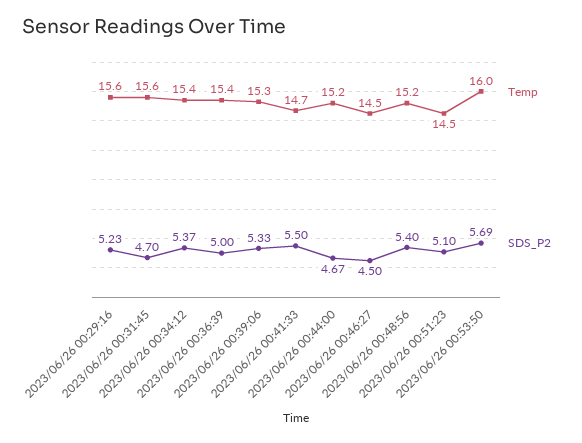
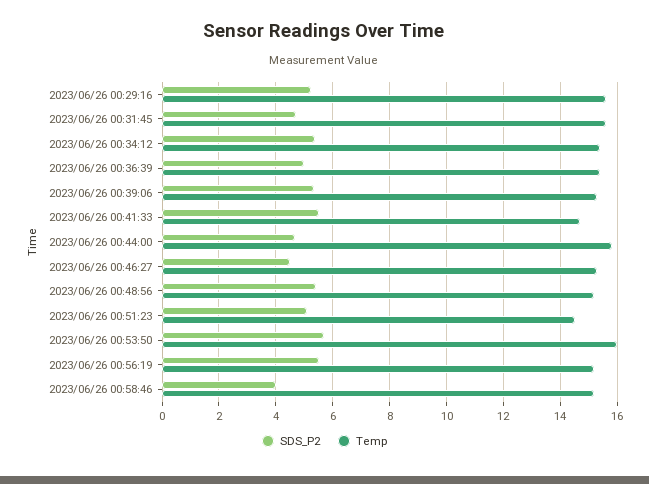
Temp, 2023/06/26 00:44:00: 15.2 -> 15.75
Temp, 2023/06/26 00:46:27: 14.5 -> 15.25
SDS_P2, 2023/06/26 00:56:19: none -> 5.5
Temp, 2023/06/26 00:56:19: none -> 15.25
SDS_P2, 2023/06/26 00:58:46: none -> 4
Temp, 2023/06/26 00:58:46: none -> 15.25

